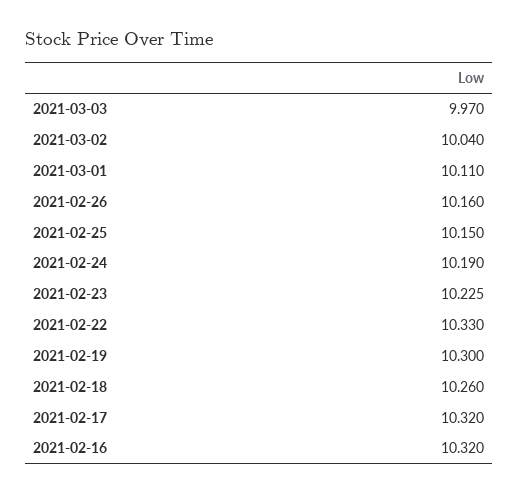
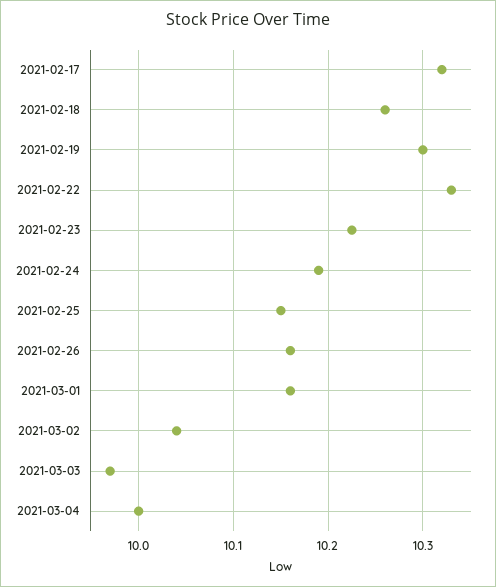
2021-03-01: 10.11 -> 10.16
2021-02-16: 10.32 -> none
2021-03-04: none -> 10

